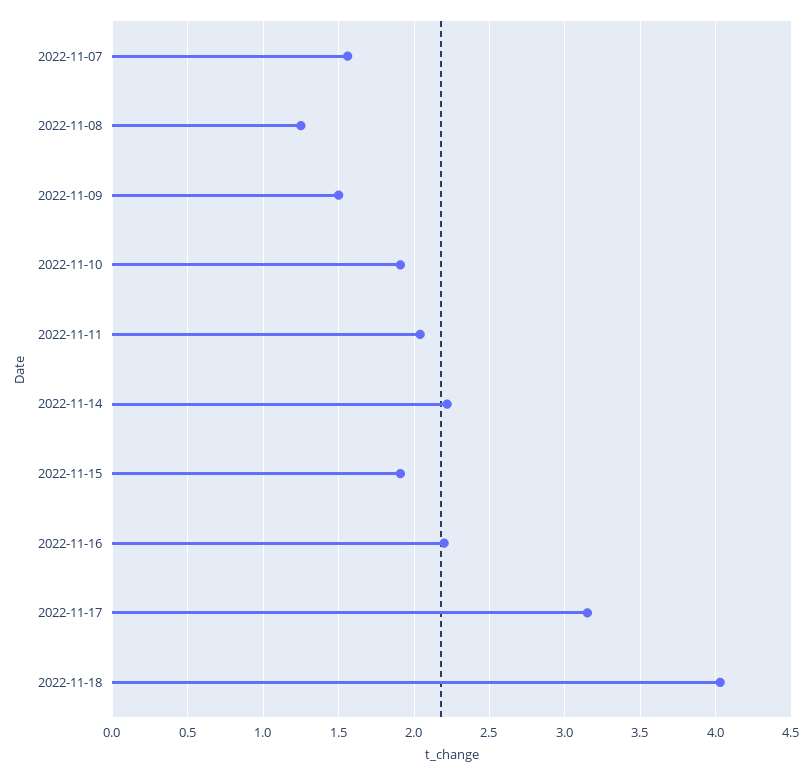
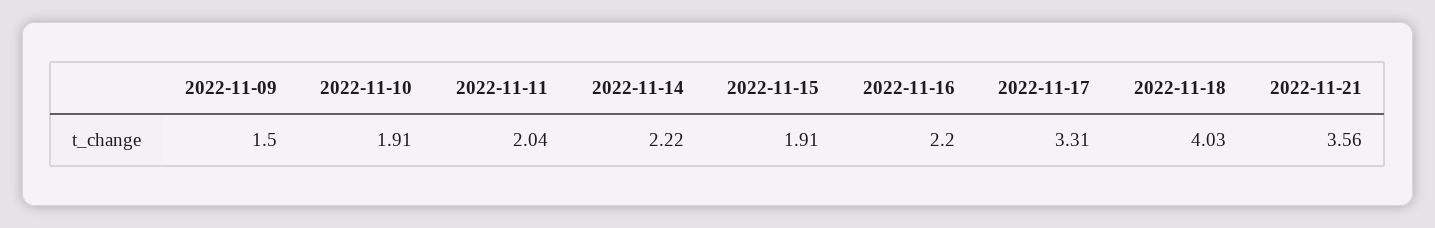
2022-11-07: 1.55 -> none
2022-11-08: 1.25 -> none
2022-11-17: 3.15 -> 3.31
2022-11-21: none -> 3.56

